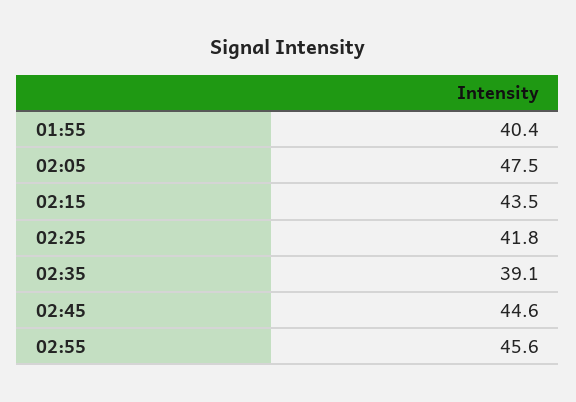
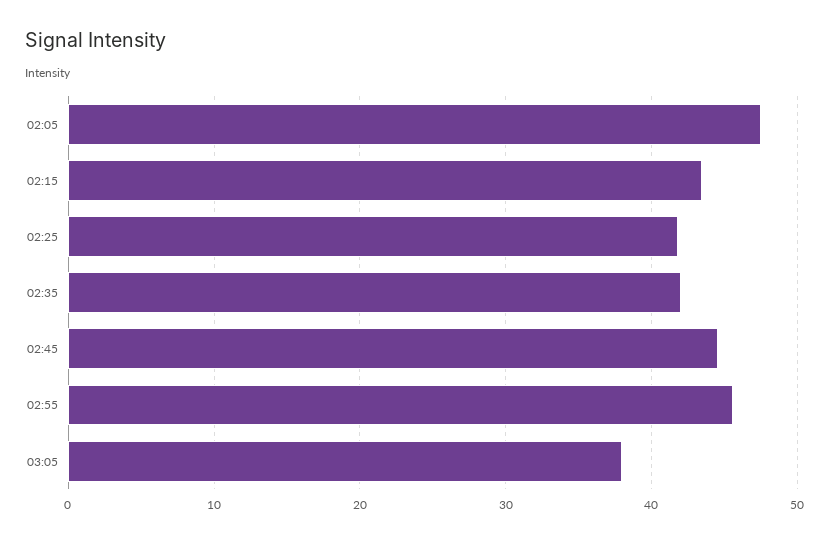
01:55: 40.4 -> none
02:35: 39.1 -> 42
03:05: none -> 38

